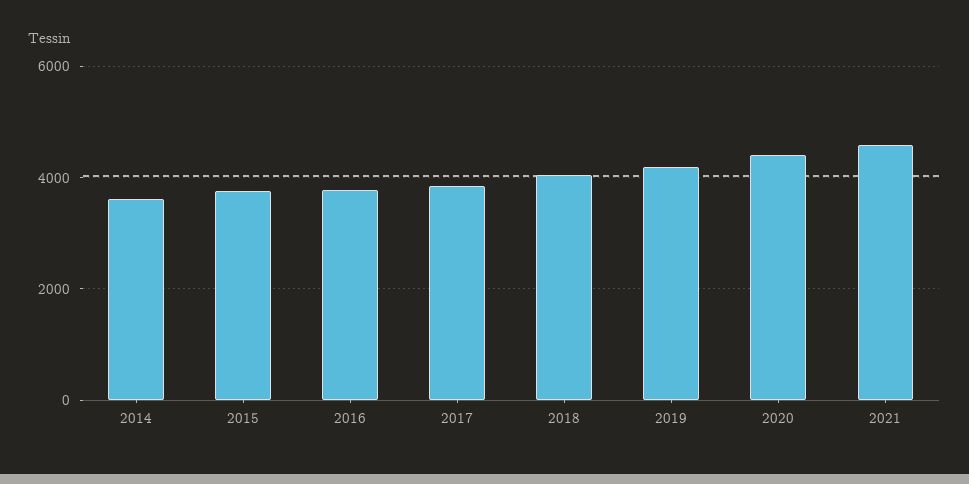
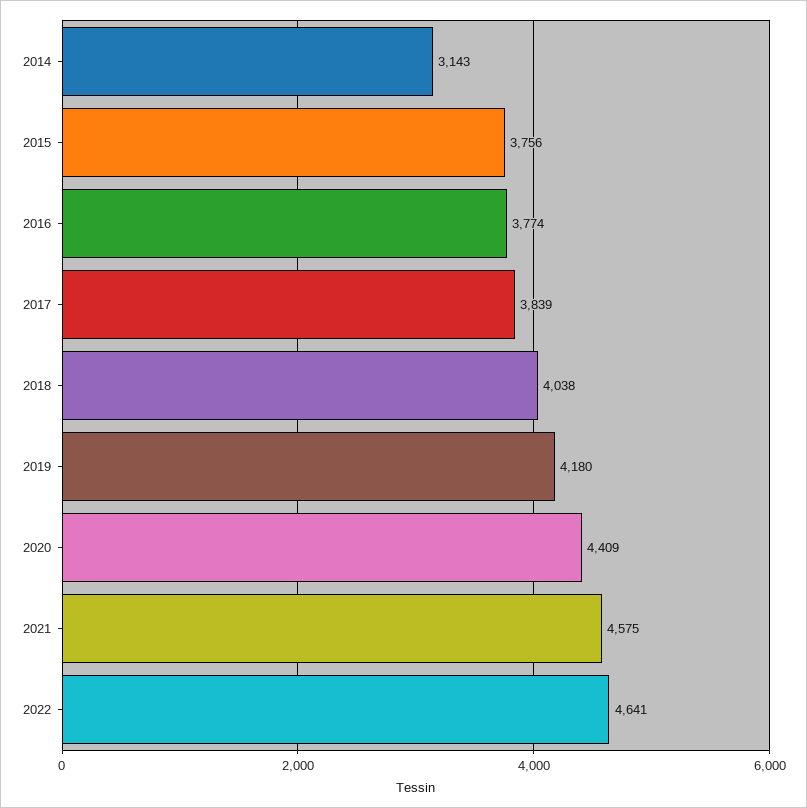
2014: 3600 -> 3143
2022: none -> 4641

